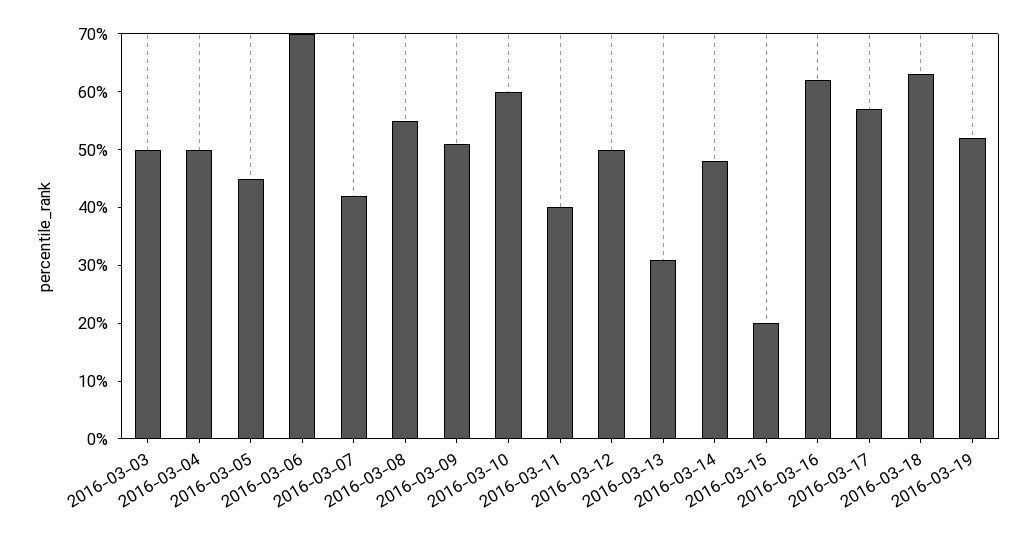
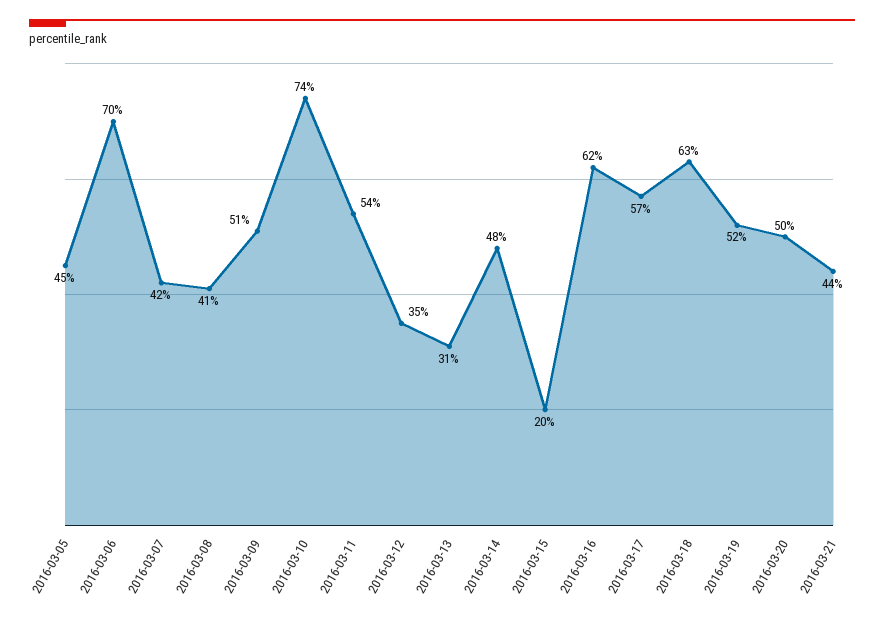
2016-03-03: 50 -> none
2016-03-04: 50 -> none
2016-03-08: 55 -> 41
2016-03-10: 60 -> 74
2016-03-11: 40 -> 54
2016-03-12: 50 -> 35
2016-03-20: none -> 50
2016-03-21: none -> 44

